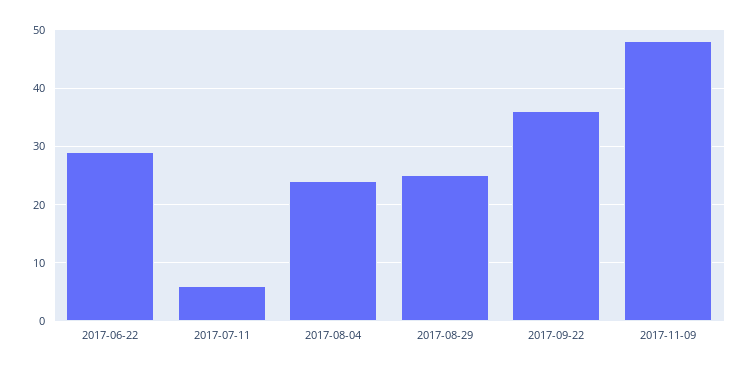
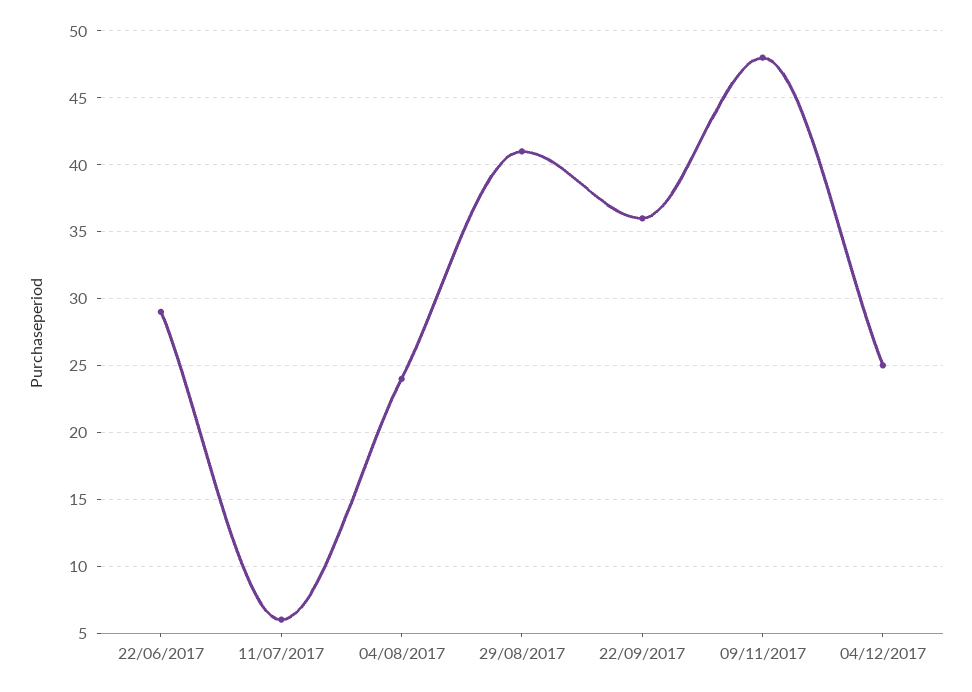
2017-08-29: 25 -> 41
04/12/2017: none -> 25

